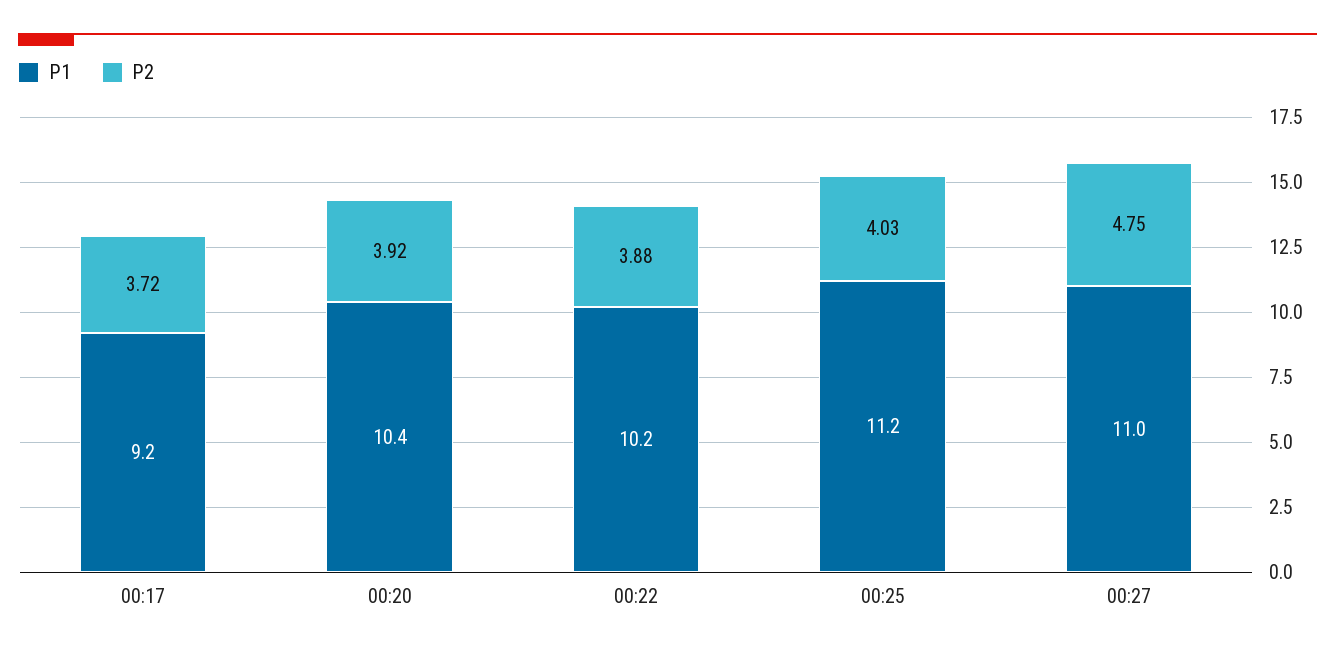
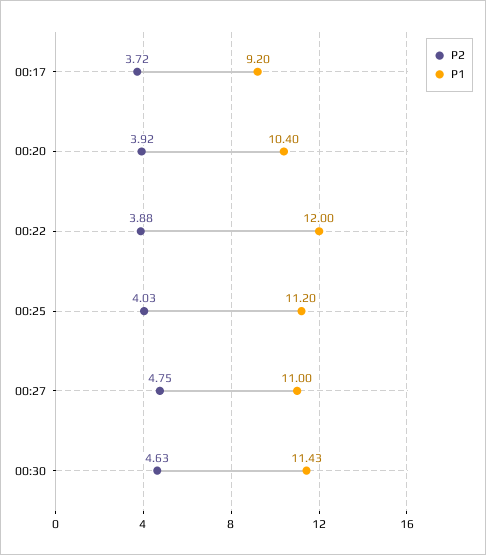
P1, 00:22: 10.2 -> 12
P2, 00:30: none -> 4.63
P1, 00:30: none -> 11.43

